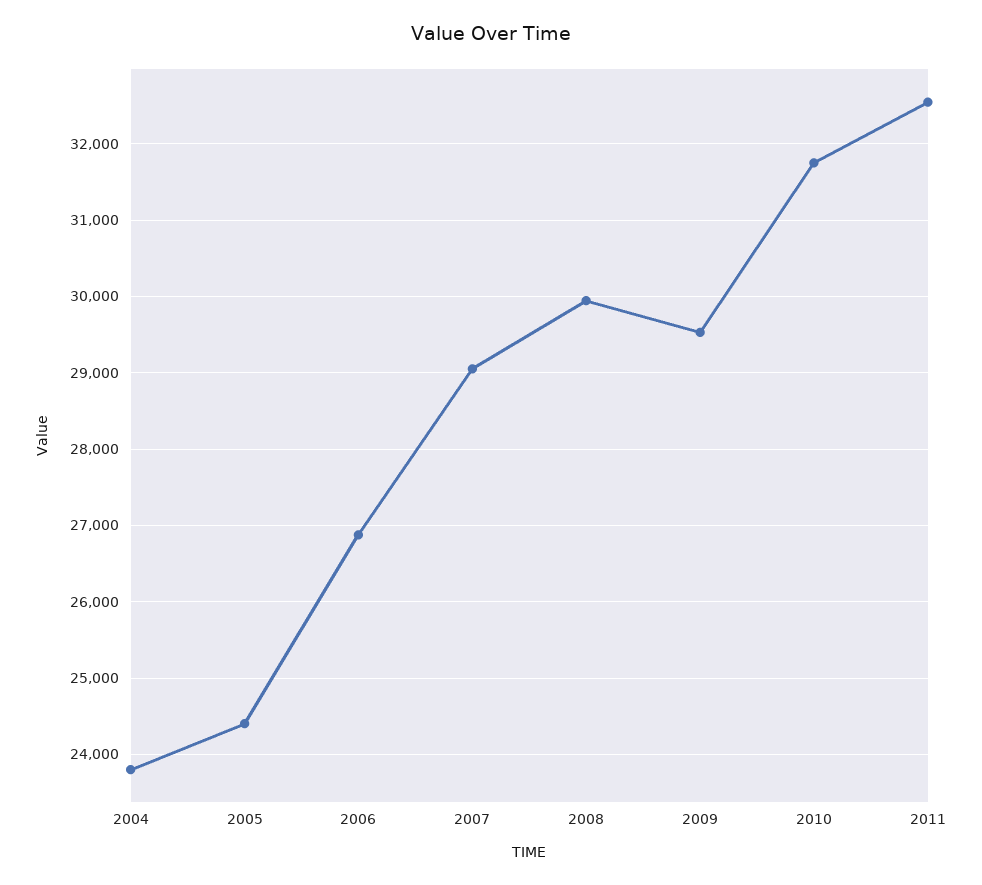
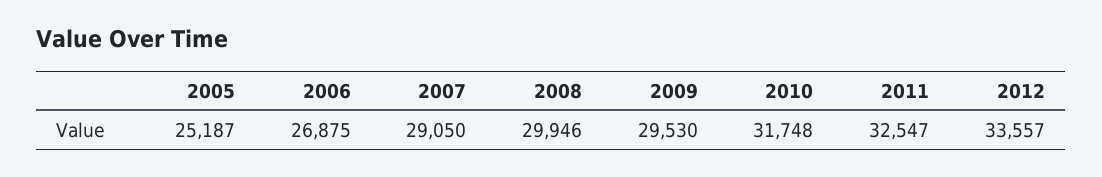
2004: 23800 -> none
2005: 24400 -> 25187
2012: none -> 33557

